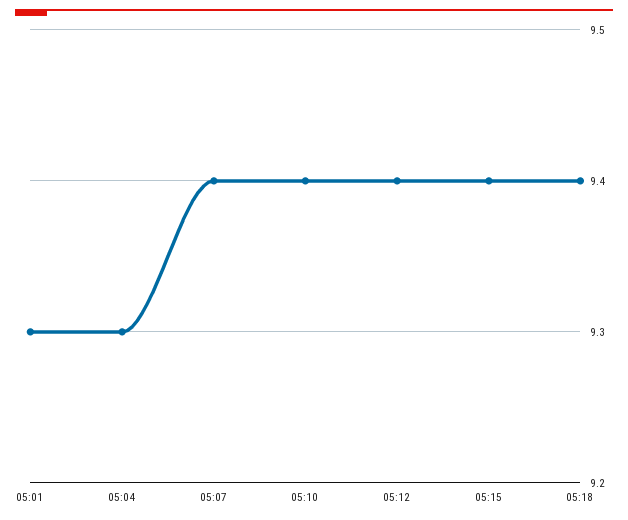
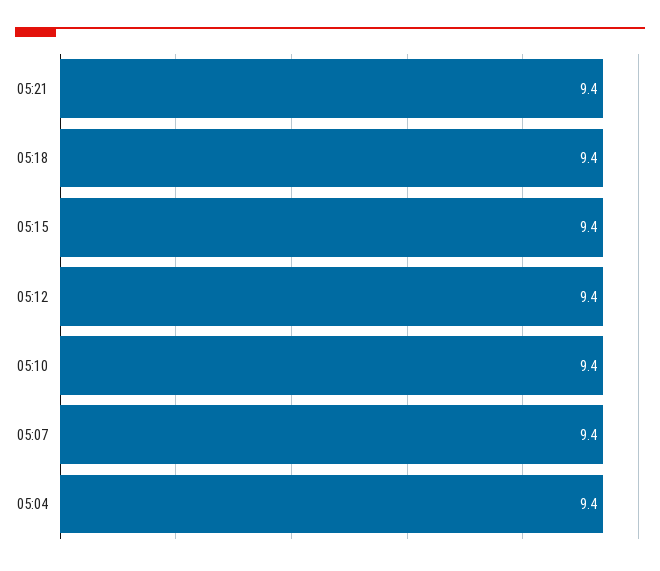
05:01: 9.3 -> none
05:04: 9.3 -> 9.4
05:21: none -> 9.4

